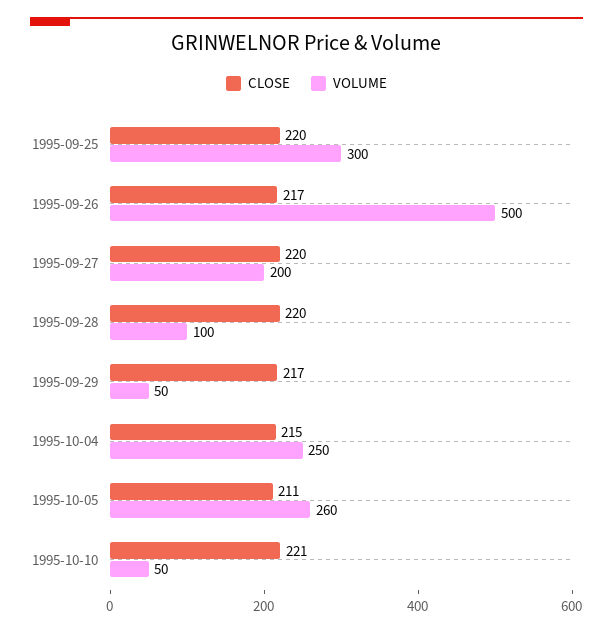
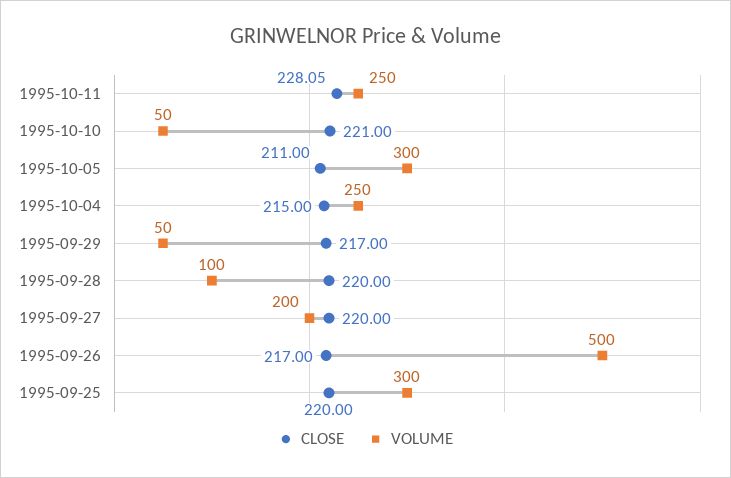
VOLUME, 1995-10-05: 260 -> 300
CLOSE, 1995-10-11: none -> 228.05
VOLUME, 1995-10-11: none -> 250

